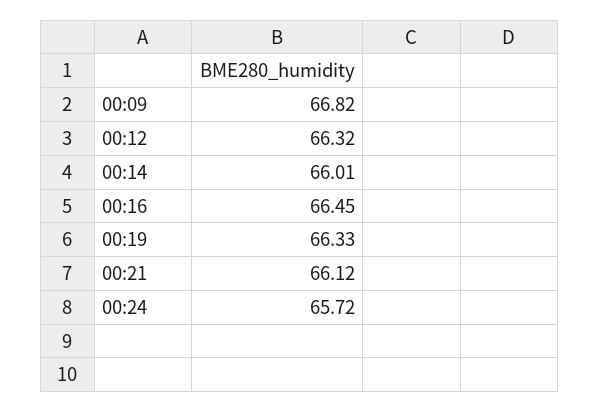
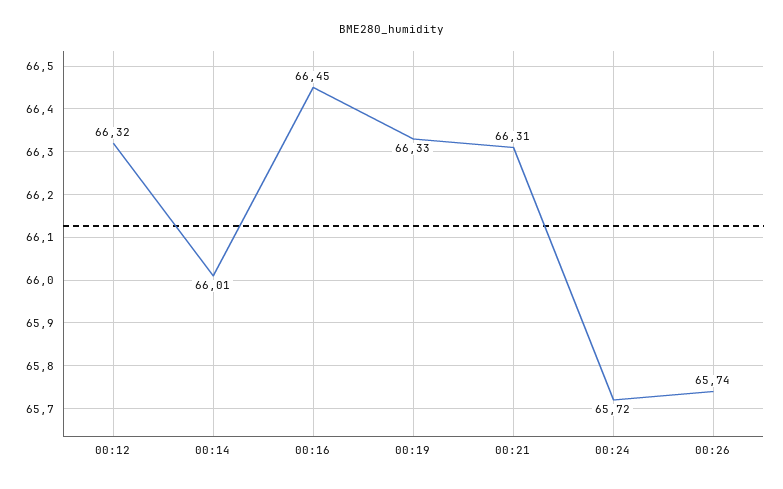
00:09: 66.82 -> none
00:21: 66.12 -> 66.31
00:26: none -> 65.74

